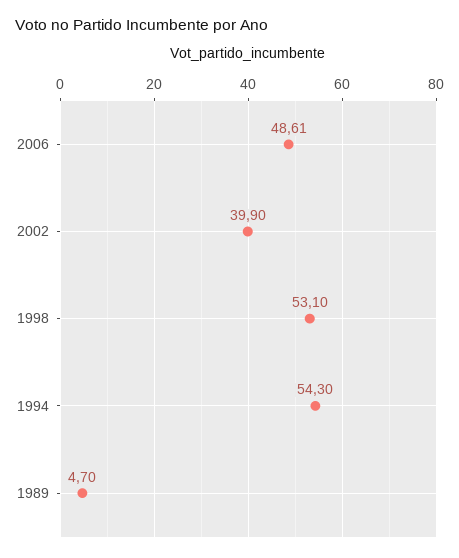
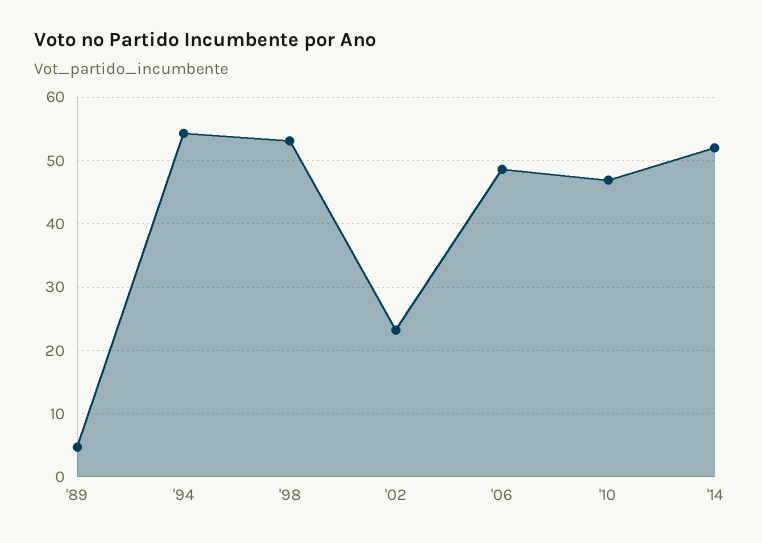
2002: 39.9 -> 23
'10: none -> 47
'14: none -> 52

